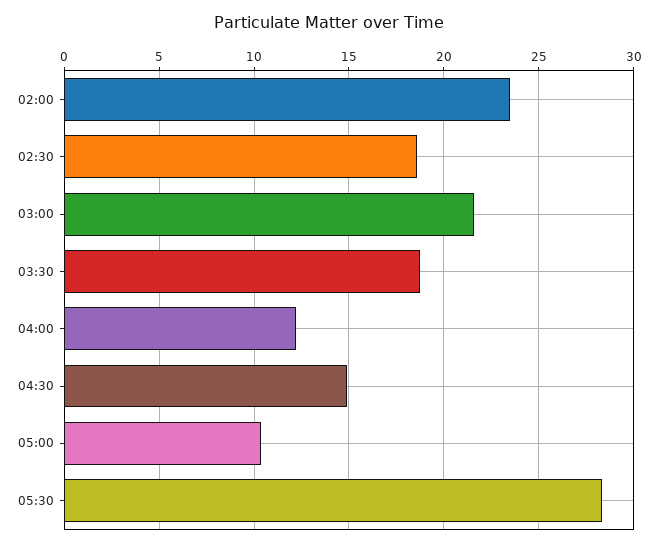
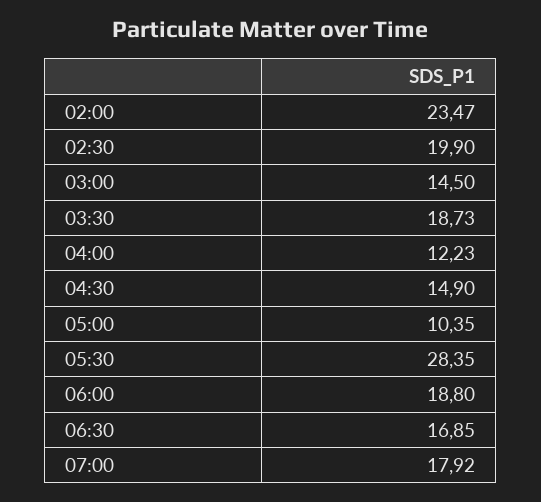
02:30: 18.5 -> 19.9
03:00: 21.5 -> 14.5
06:00: none -> 18.8
06:30: none -> 16.85
07:00: none -> 17.92

